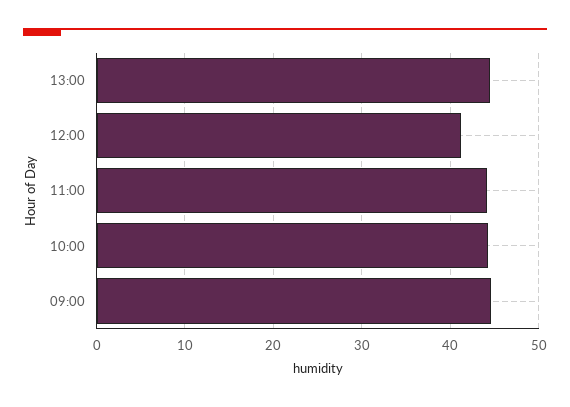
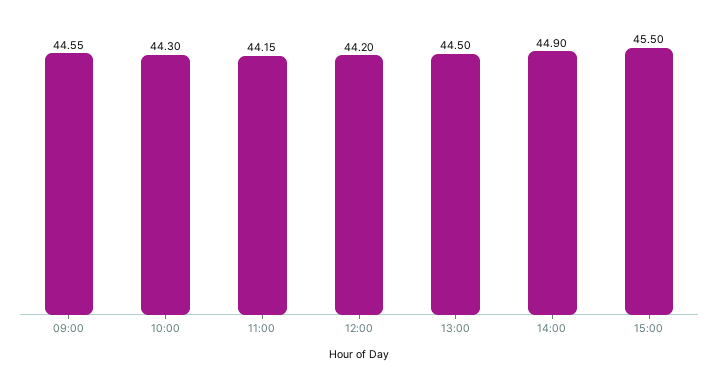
12:00: 41 -> 44.2
14:00: none -> 44.9
15:00: none -> 45.5

